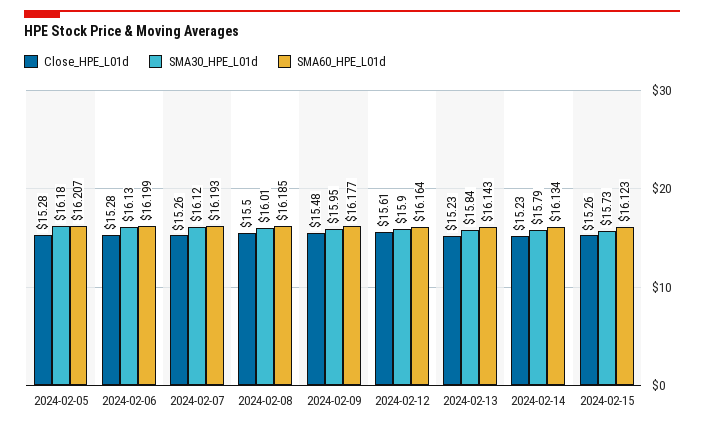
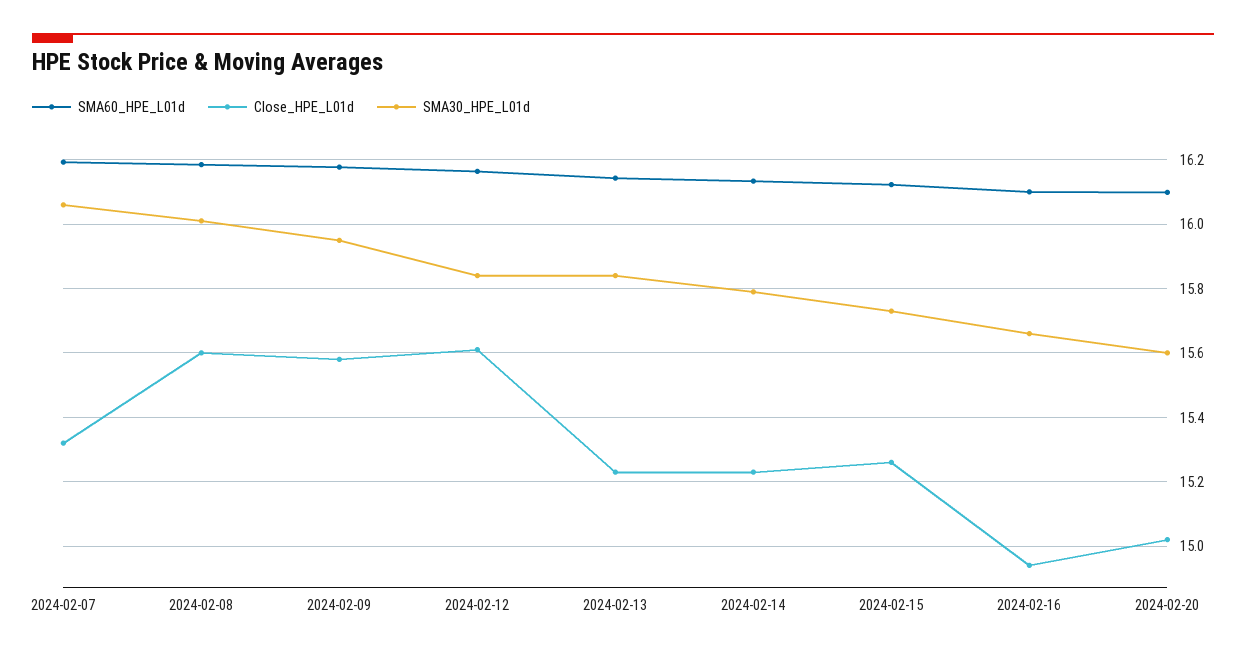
Close_HPE_L01d, 2024-02-05: 15.28 -> none
SMA30_HPE_L01d, 2024-02-05: 16.18 -> none
SMA60_HPE_L01d, 2024-02-05: 16.207 -> none
Close_HPE_L01d, 2024-02-06: 15.28 -> none
SMA30_HPE_L01d, 2024-02-06: 16.13 -> none
SMA60_HPE_L01d, 2024-02-06: 16.199 -> none
Close_HPE_L01d, 2024-02-07: 15.26 -> 15.32
SMA30_HPE_L01d, 2024-02-07: 16.12 -> 16.06
Close_HPE_L01d, 2024-02-08: 15.5 -> 15.6
Close_HPE_L01d, 2024-02-09: 15.48 -> 15.58
SMA30_HPE_L01d, 2024-02-12: 15.9 -> 15.84
SMA60_HPE_L01d, 2024-02-16: none -> 16.1
Close_HPE_L01d, 2024-02-16: none -> 14.94
SMA30_HPE_L01d, 2024-02-16: none -> 15.66
SMA60_HPE_L01d, 2024-02-20: none -> 16.1
Close_HPE_L01d, 2024-02-20: none -> 15.02
SMA30_HPE_L01d, 2024-02-20: none -> 15.6

